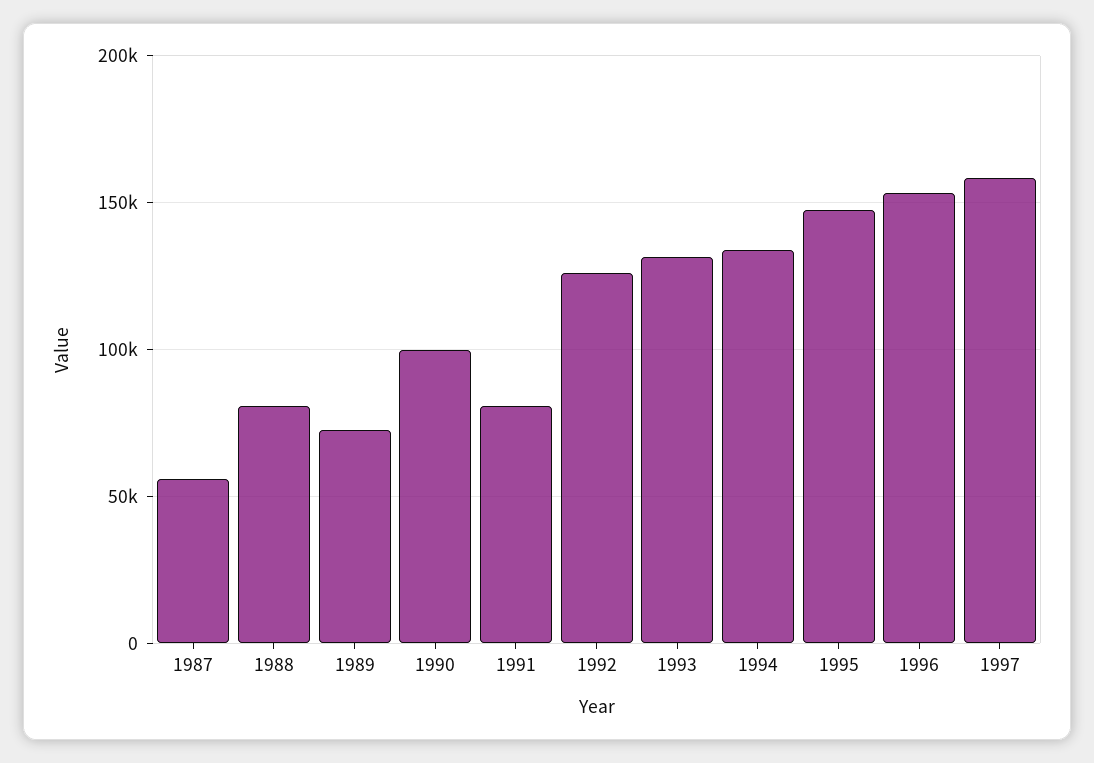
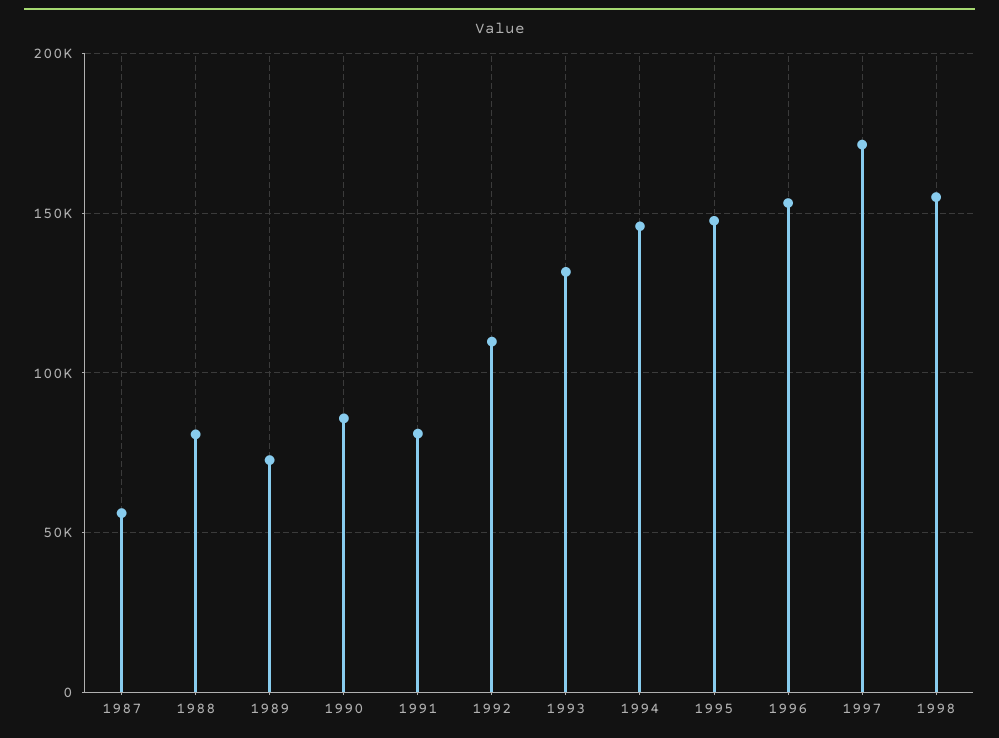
1990: 100000 -> 85000
1992: 125000 -> 110000
1994: 135000 -> 145000
1997: 160000 -> 170000
1998: none -> 155000

